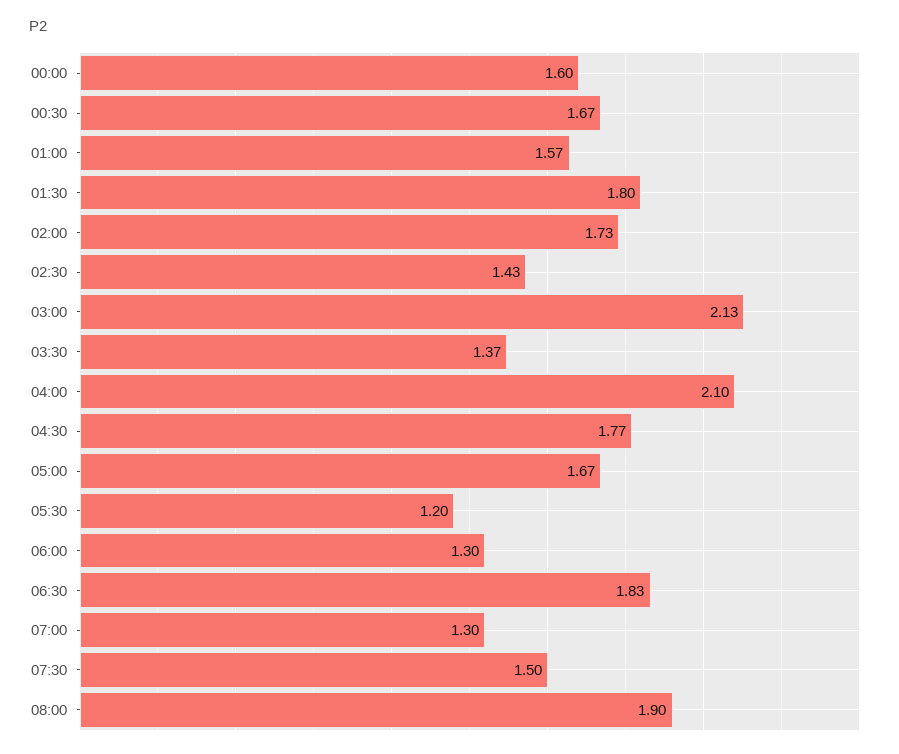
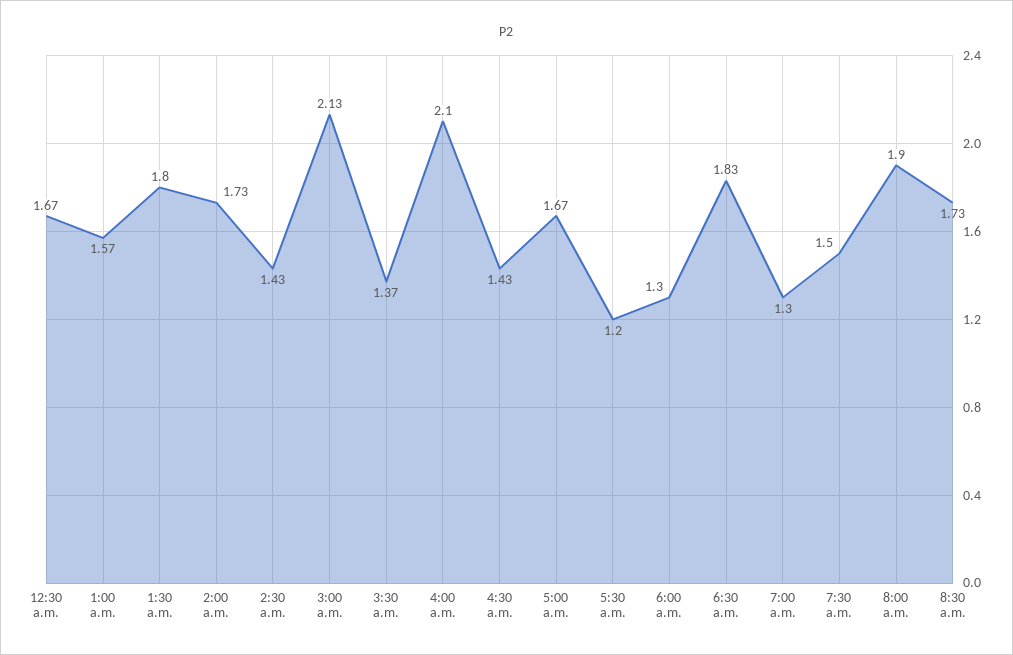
00:00: 1.6 -> none
04:30: 1.77 -> 1.43
8:30 a.m.: none -> 1.73

